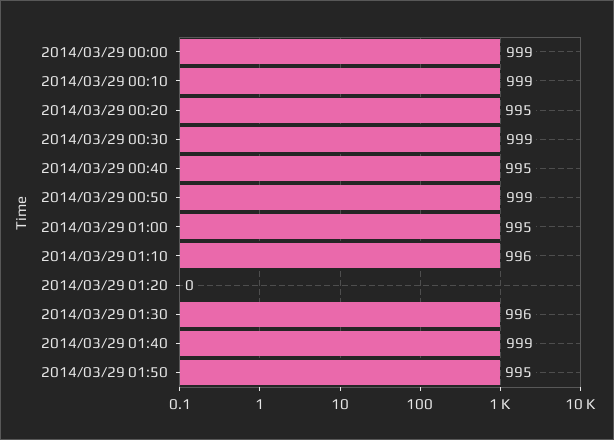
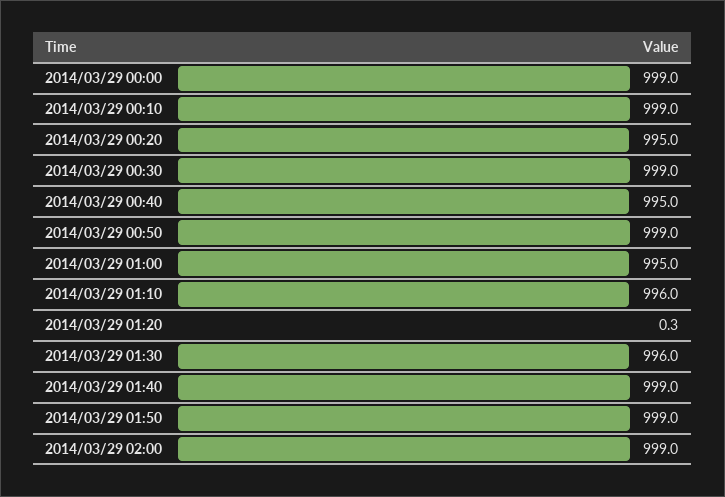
2014/03/29 01:50: 995 -> 999
2014/03/29 02:00: none -> 999

